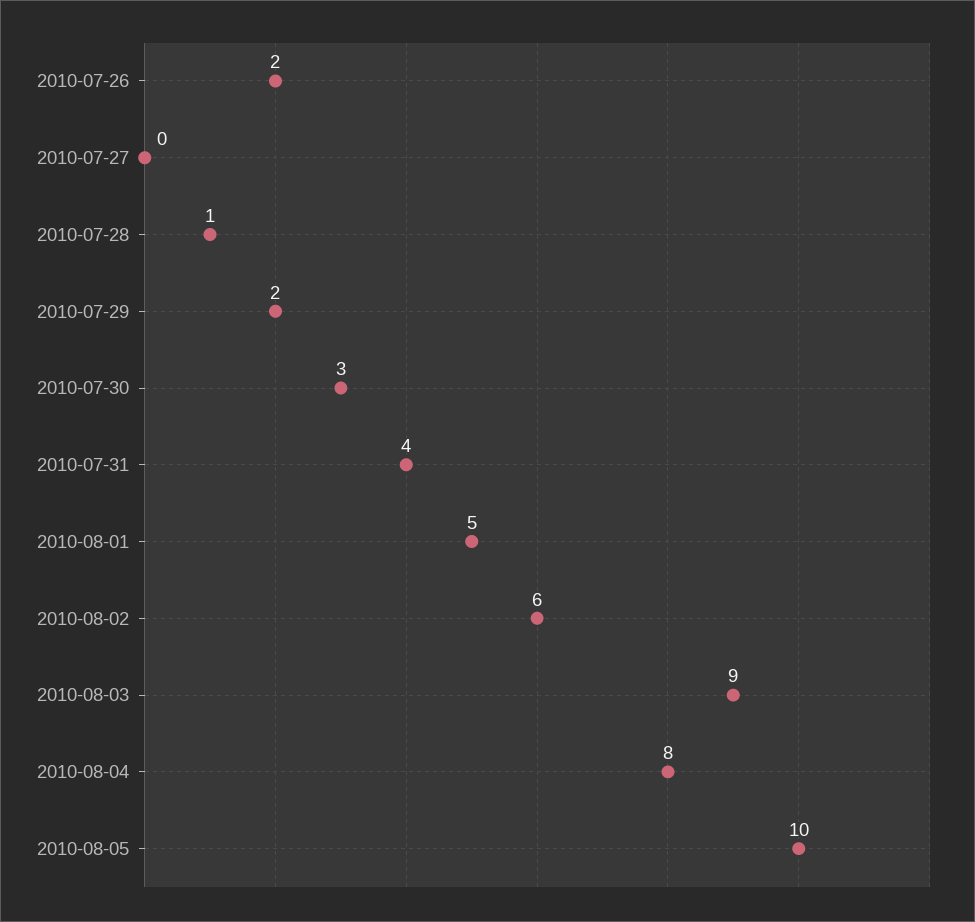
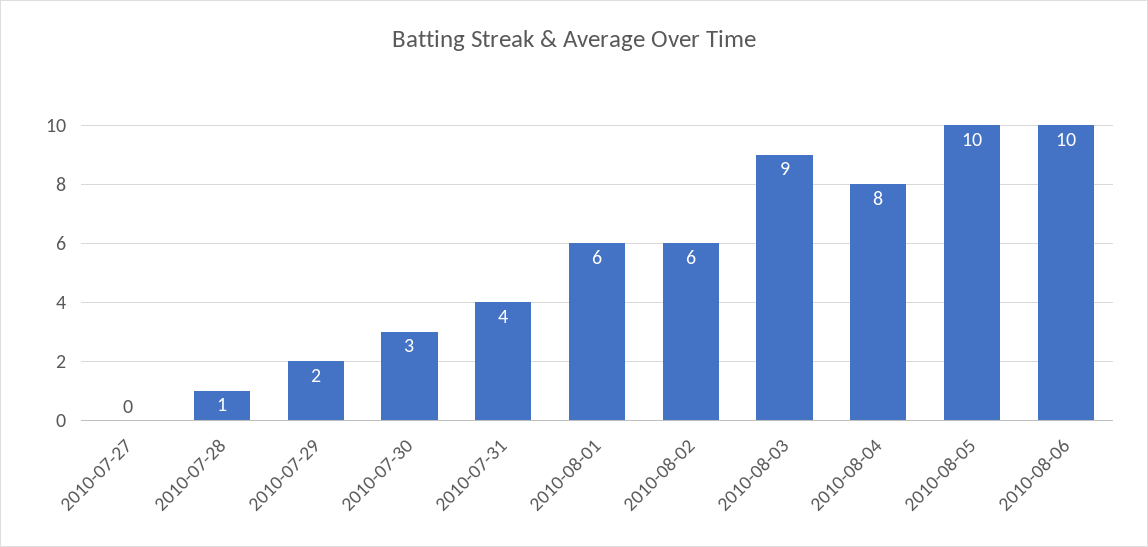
2010-07-26: 2 -> none
2010-08-01: 5 -> 6
2010-08-06: none -> 10

